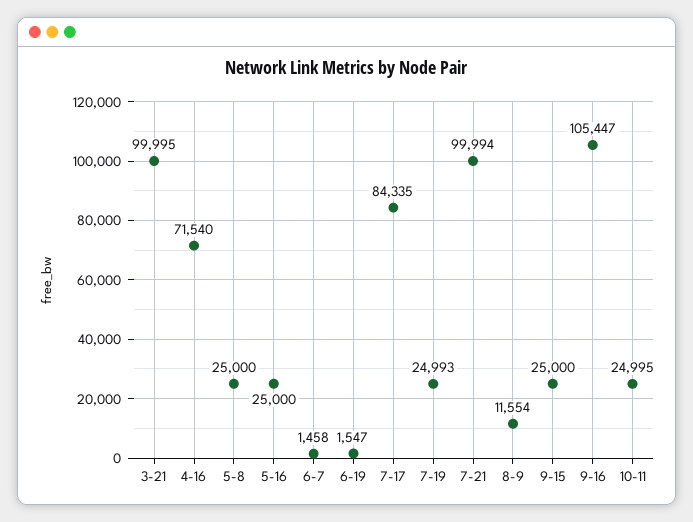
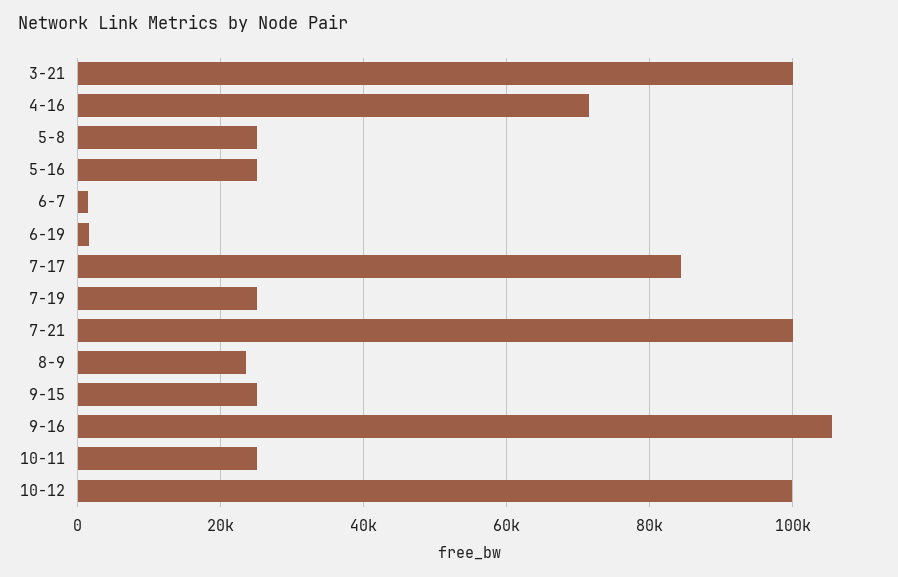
8-9: 11554 -> 24000
10-12: none -> 100000

